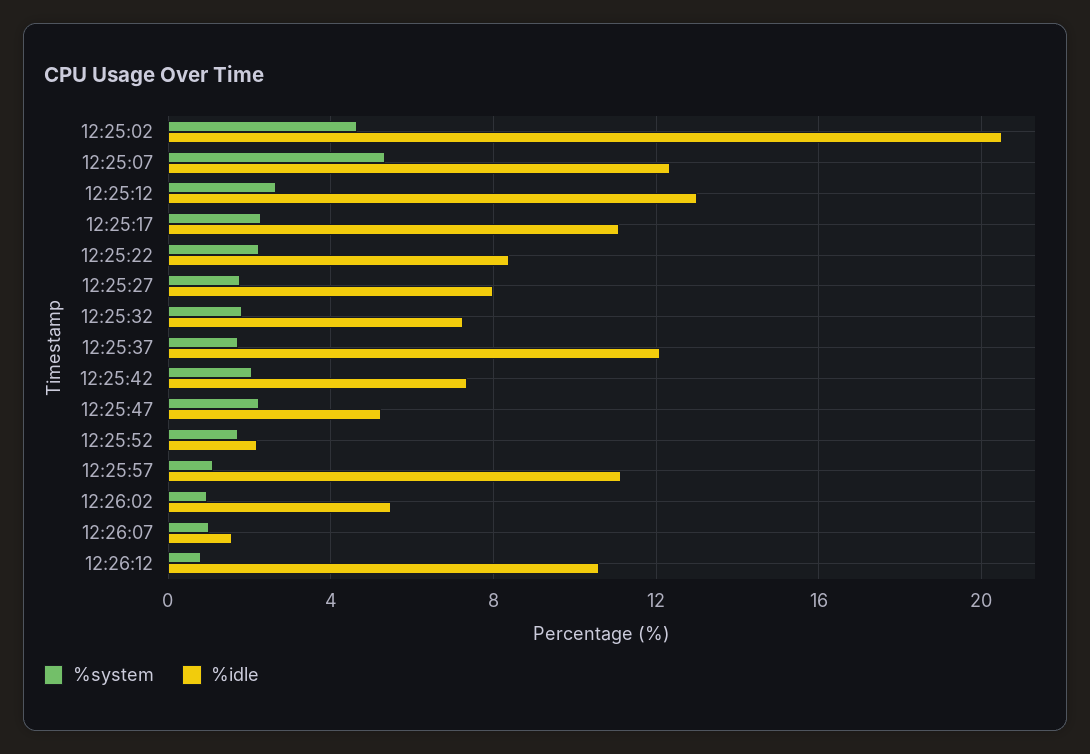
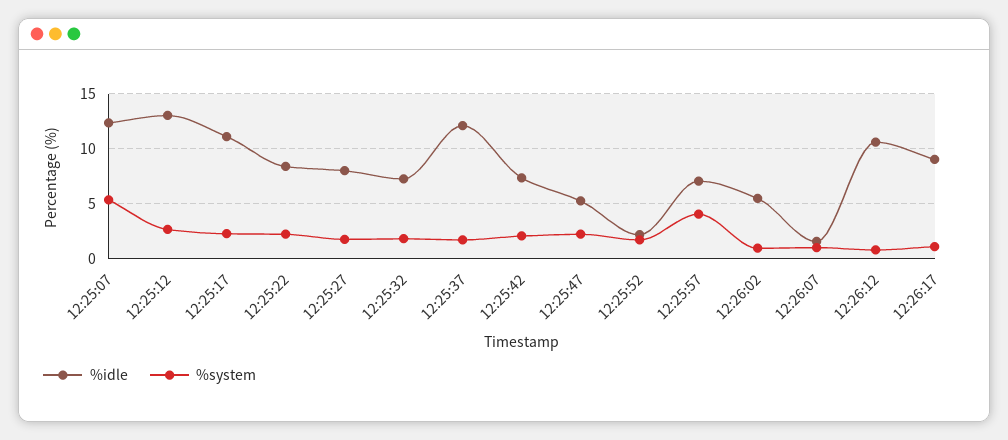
%system, 12:25:02: 4.5 -> none
%idle, 12:25:02: 20.5 -> none
%system, 12:25:57: 1 -> 4
%idle, 12:25:57: 11 -> 7
%idle, 12:26:17: none -> 9
%system, 12:26:17: none -> 1

